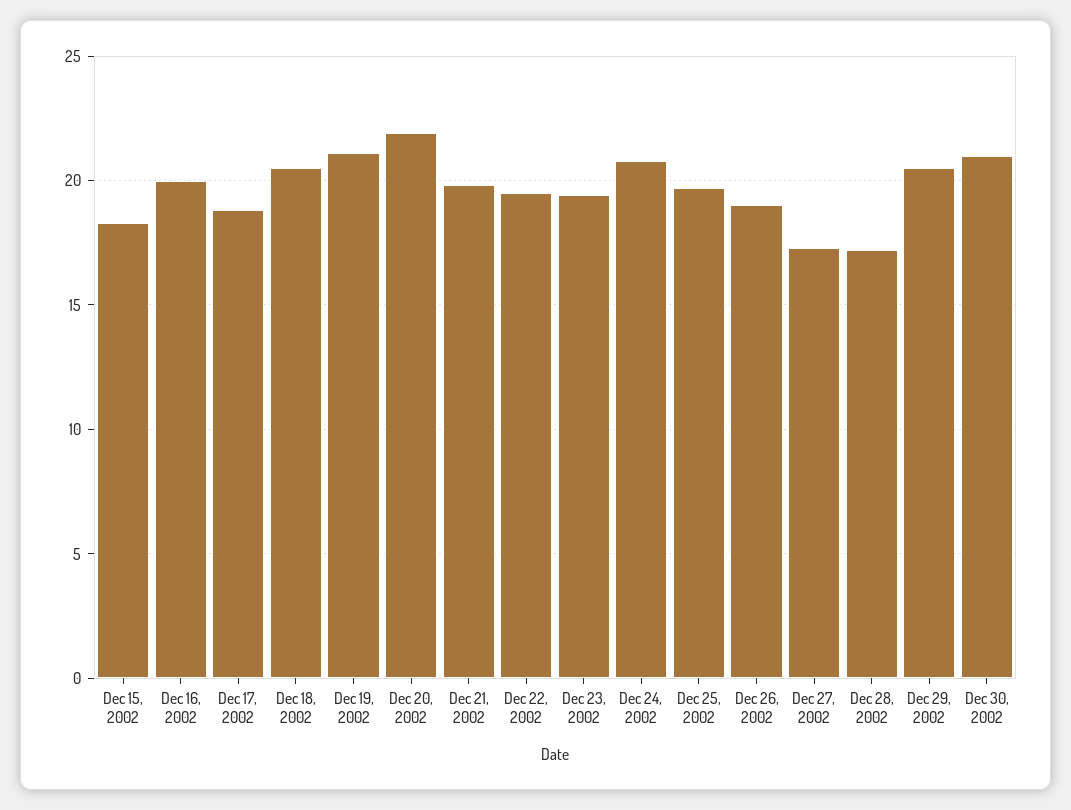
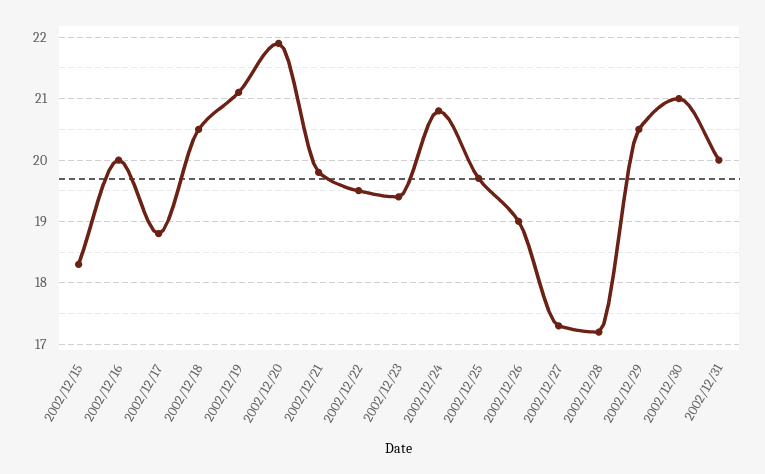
2002/12/31: none -> 20

